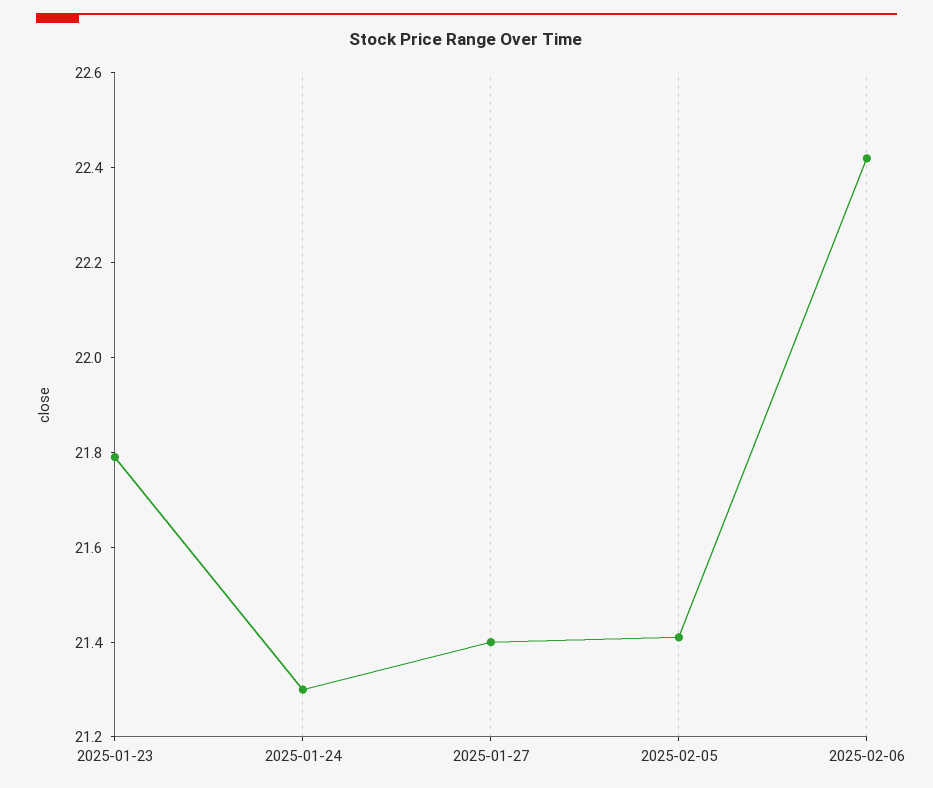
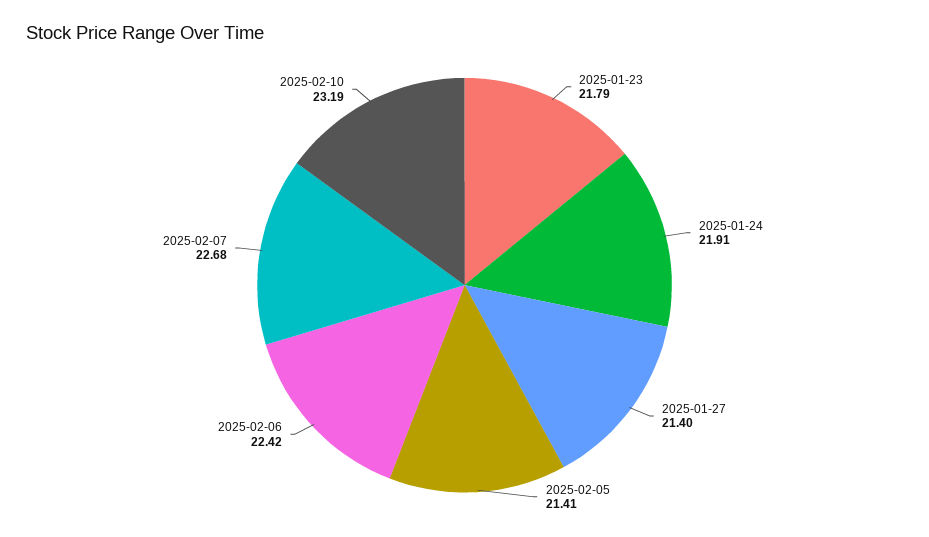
2025-01-24: 21.3 -> 21.91
2025-02-07: none -> 22.68
2025-02-10: none -> 23.19

